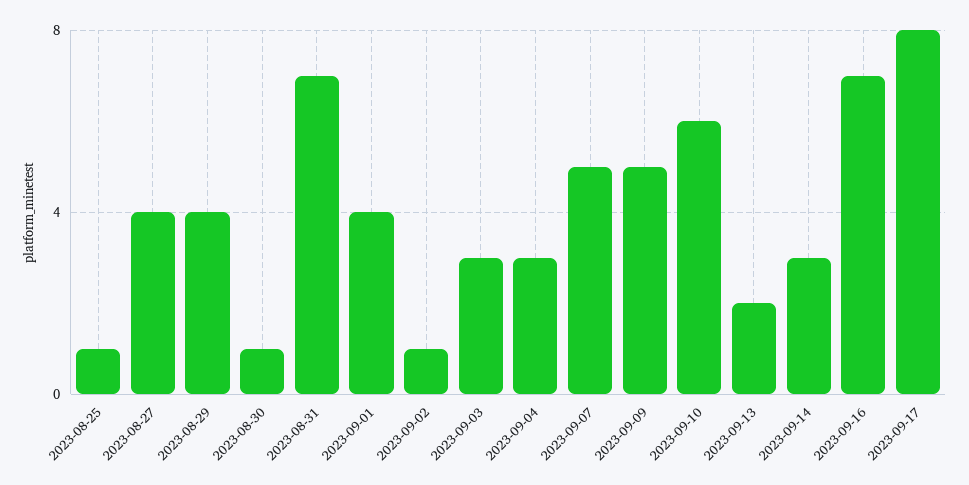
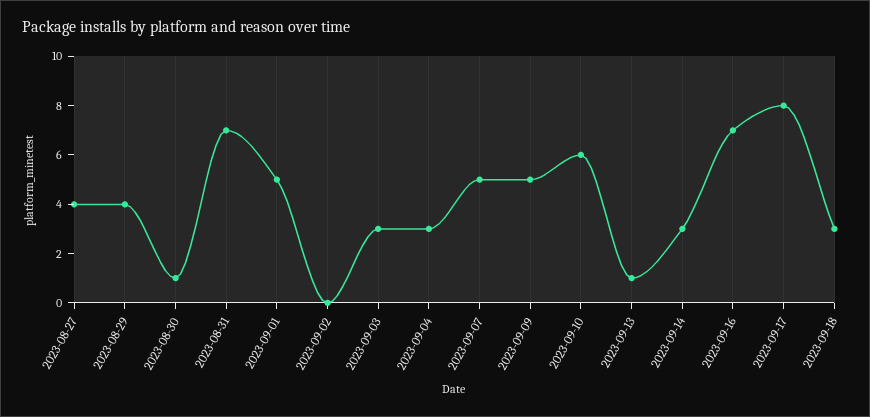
2023-08-25: 1 -> none
2023-09-01: 4 -> 5
2023-09-02: 1 -> 0
2023-09-13: 2 -> 1
2023-09-18: none -> 3

